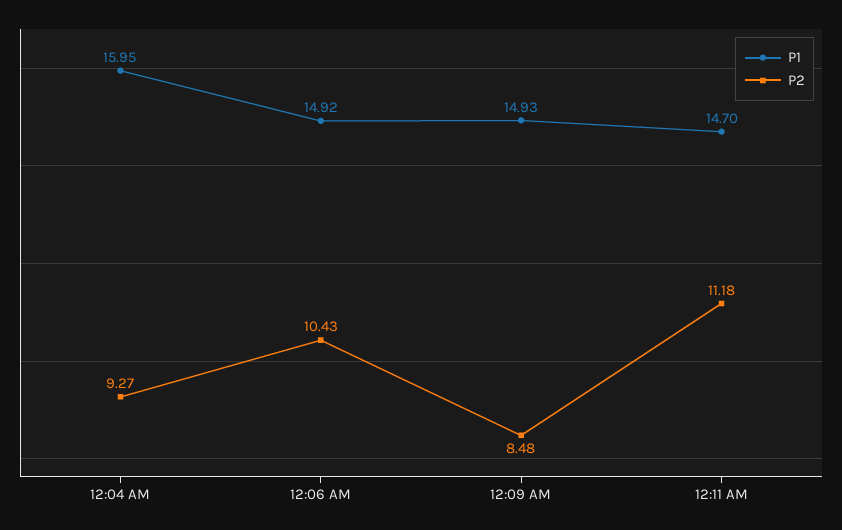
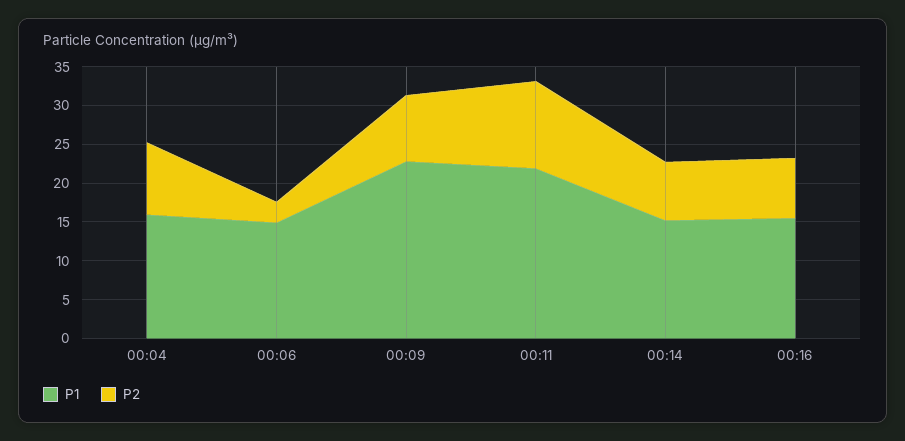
P2, 12:06 AM: 10.43 -> 2.5
P1, 12:09 AM: 14.93 -> 22.5
P1, 12:11 AM: 14.7 -> 22.5
P1, 00:14: none -> 15
P2, 00:14: none -> 7.5
P1, 00:16: none -> 15
P2, 00:16: none -> 7.5

